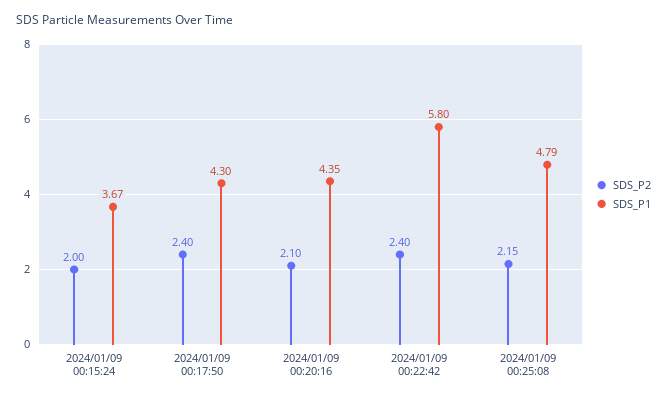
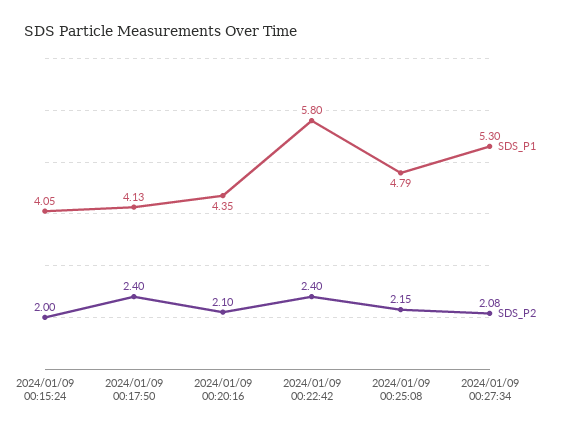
SDS_P1, 2024/01/09 00:15:24: 3.67 -> 4.05
SDS_P1, 2024/01/09 00:17:50: 4.3 -> 4.13
SDS_P1, 2024/01/09 00:27:34: none -> 5.3
SDS_P2, 2024/01/09 00:27:34: none -> 2.08

